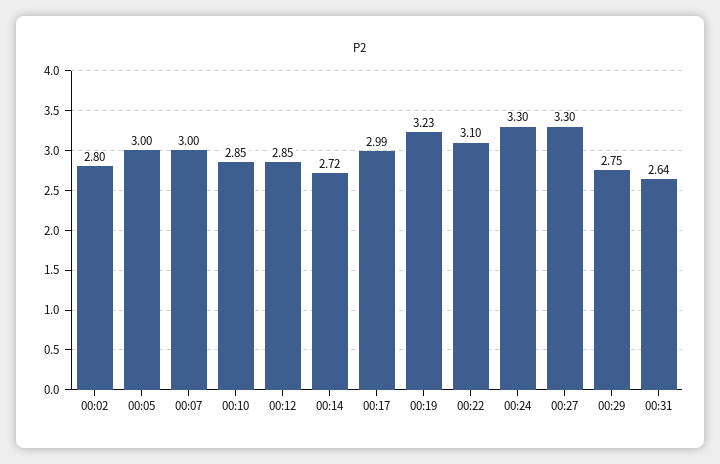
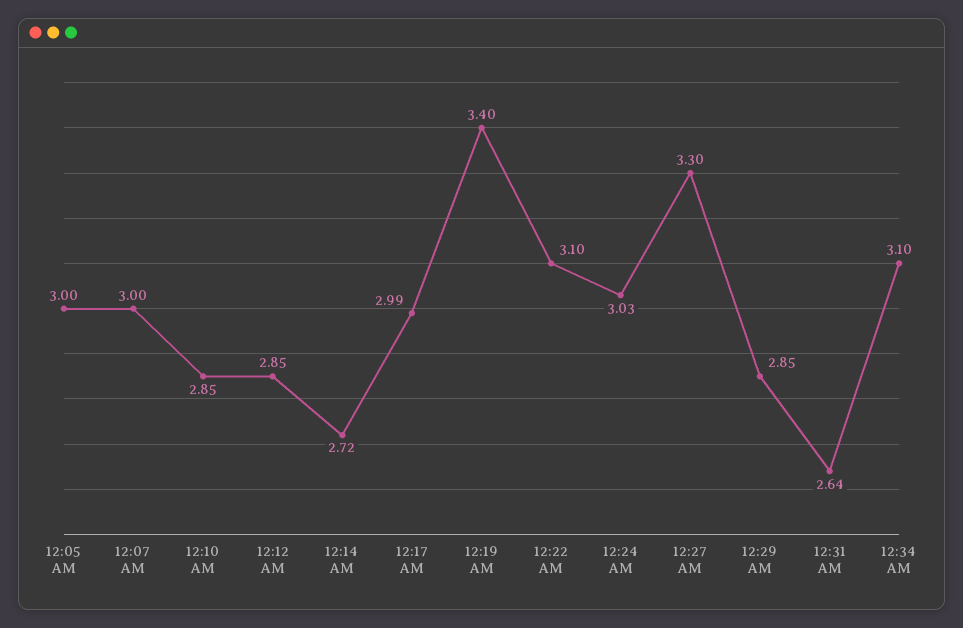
00:02: 2.8 -> none
00:19: 3.23 -> 3.4
00:24: 3.3 -> 3.03
00:29: 2.75 -> 2.85
12:34 AM: none -> 3.1

